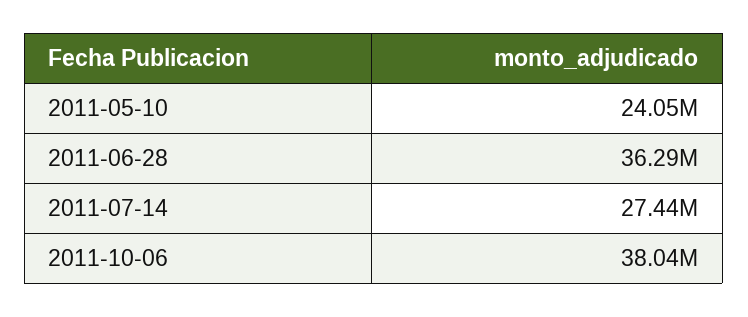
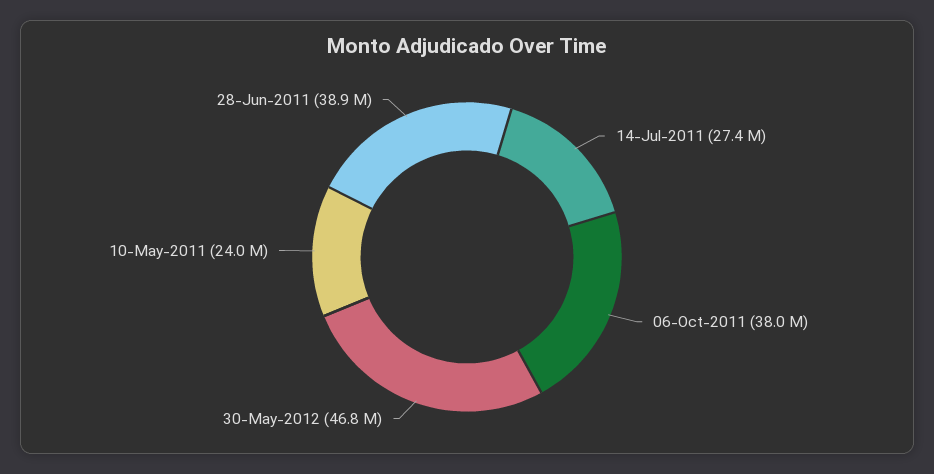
2011-06-28: 36290000 -> 38900000
30-May-2012: none -> 46800000

